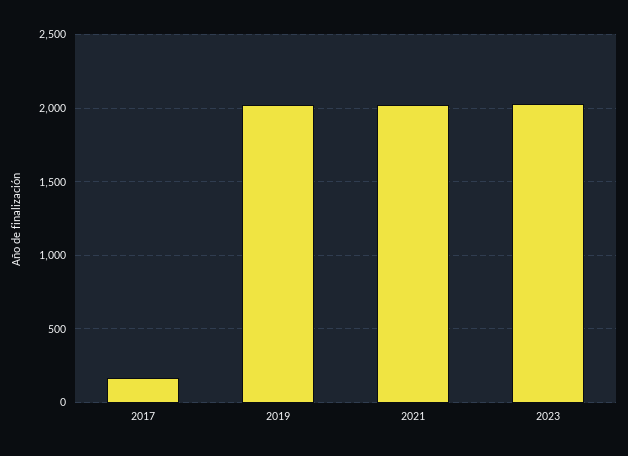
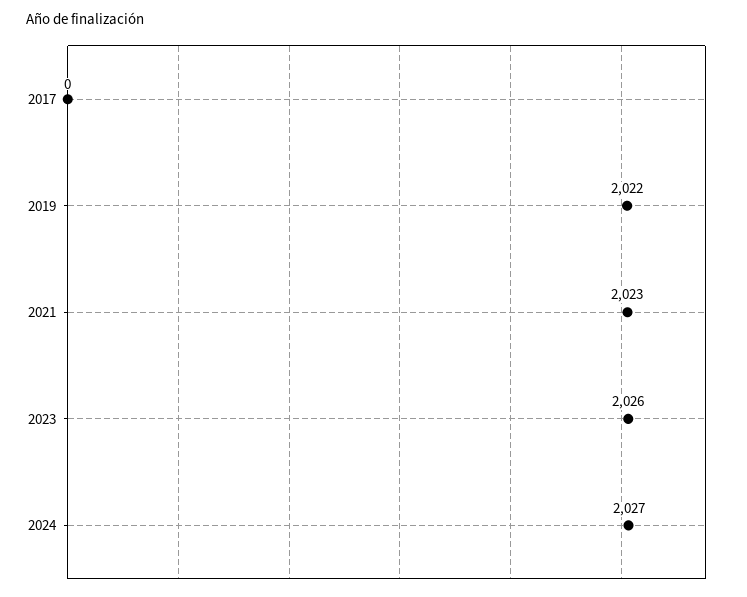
2017: 150 -> 0
2024: none -> 2027

